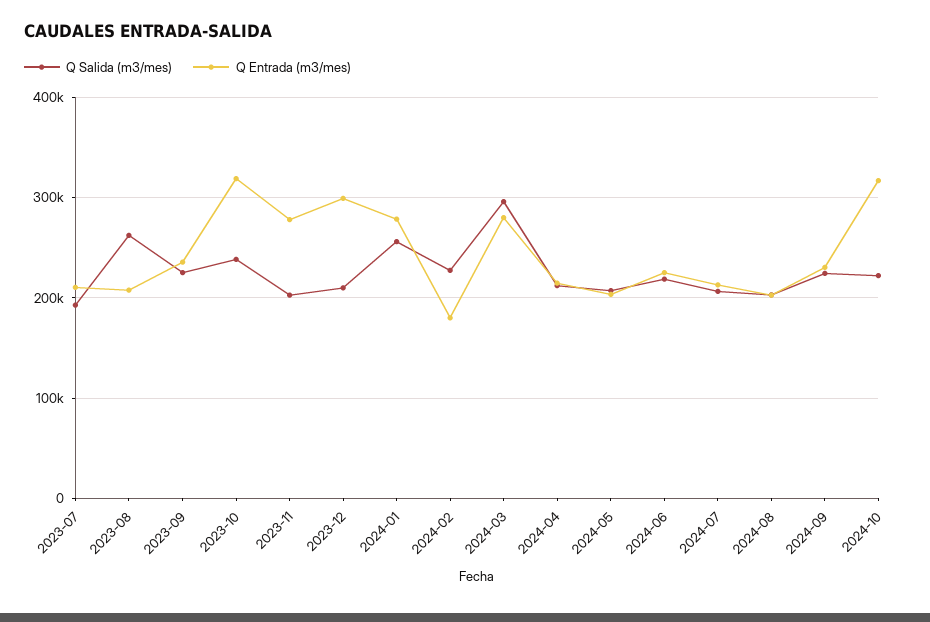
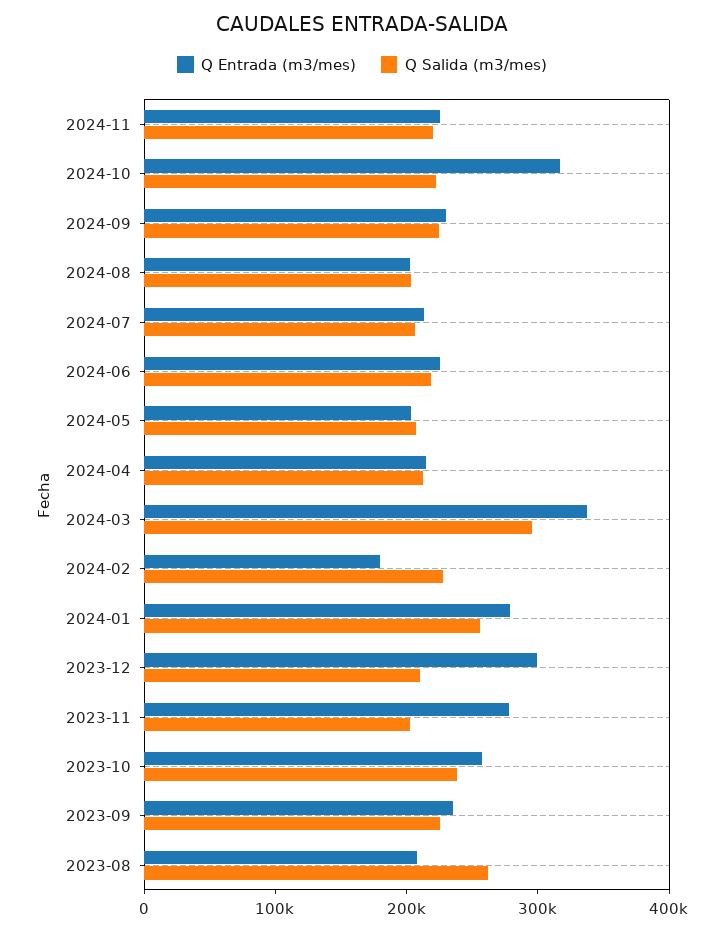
Q Salida (m3/mes), 2023-07: 190000 -> none
Q Entrada (m3/mes), 2023-07: 210000 -> none
Q Entrada (m3/mes), 2023-10: 320000 -> 260000
Q Entrada (m3/mes), 2024-03: 280000 -> 340000
Q Entrada (m3/mes), 2024-11: none -> 220000
Q Salida (m3/mes), 2024-11: none -> 220000

